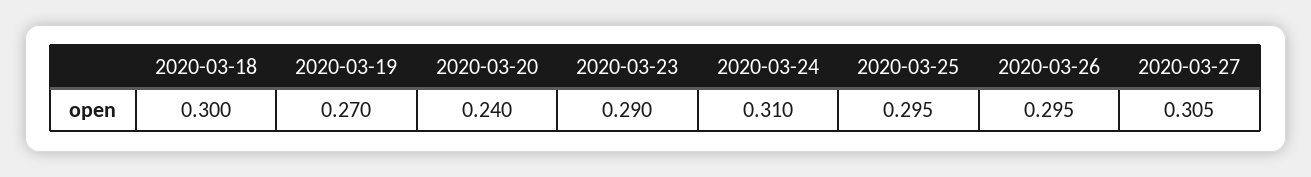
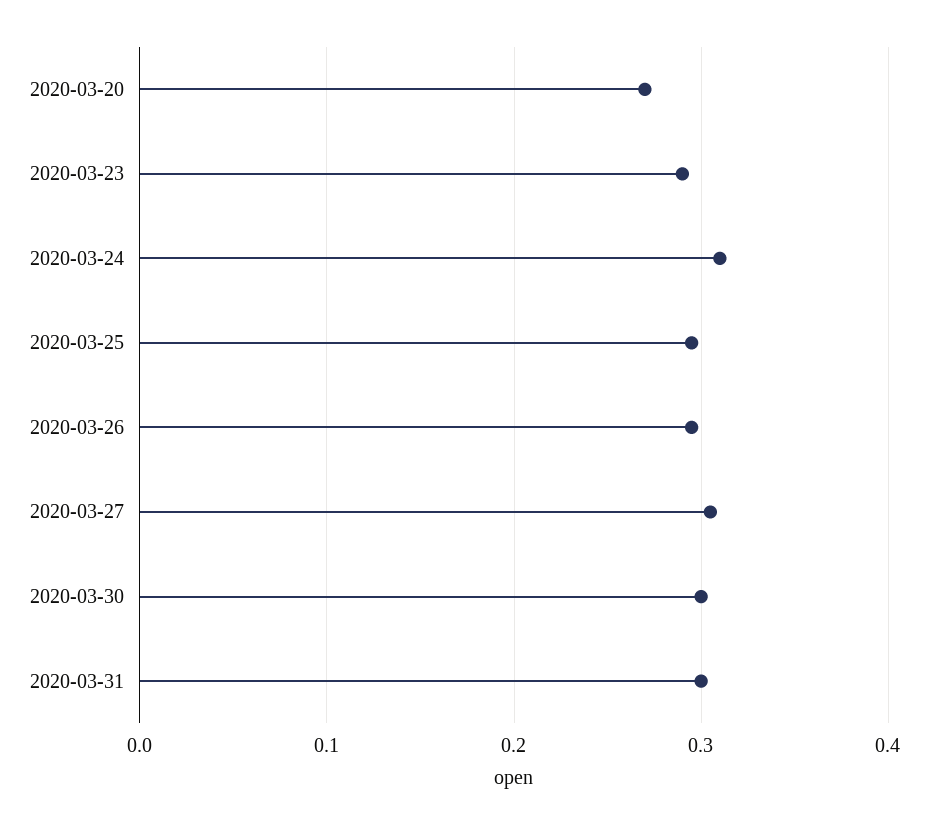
2020-03-18: 0.3 -> none
2020-03-19: 0.27 -> none
2020-03-20: 0.24 -> 0.27
2020-03-30: none -> 0.3
2020-03-31: none -> 0.3

